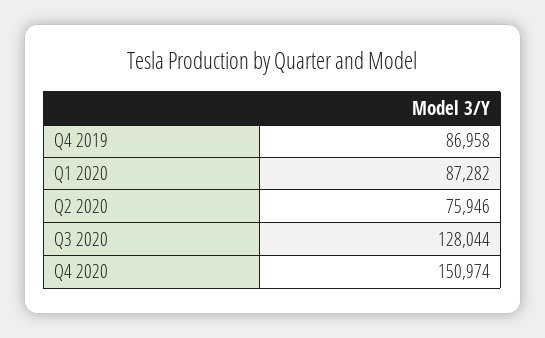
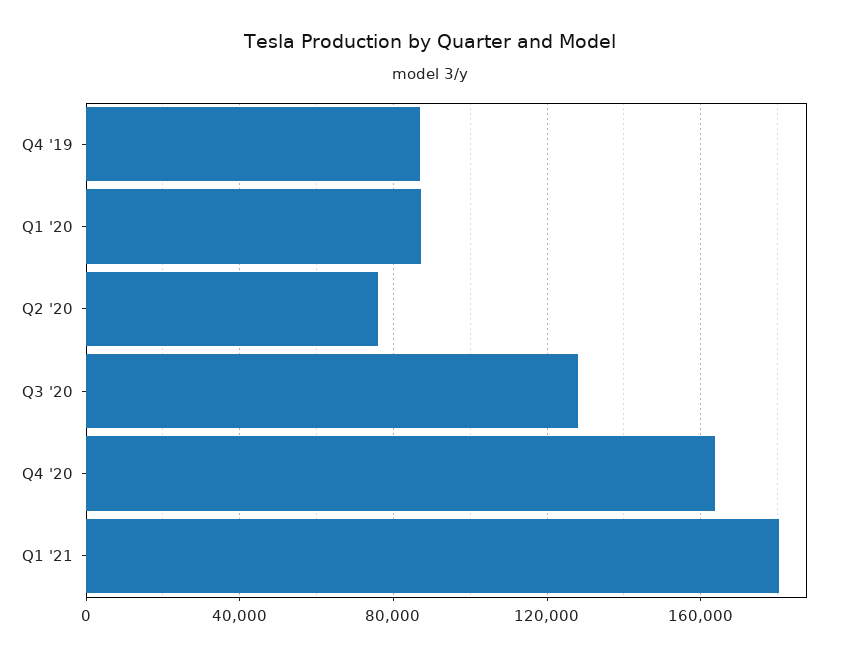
Q4 2020: 150974 -> 165000
Q1 '21: none -> 180000

